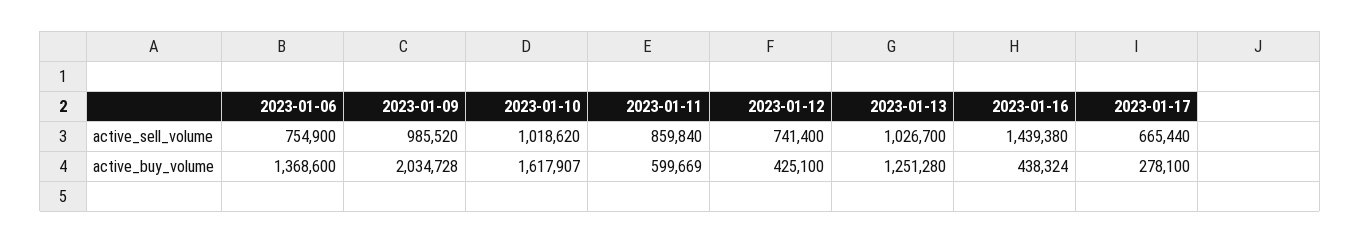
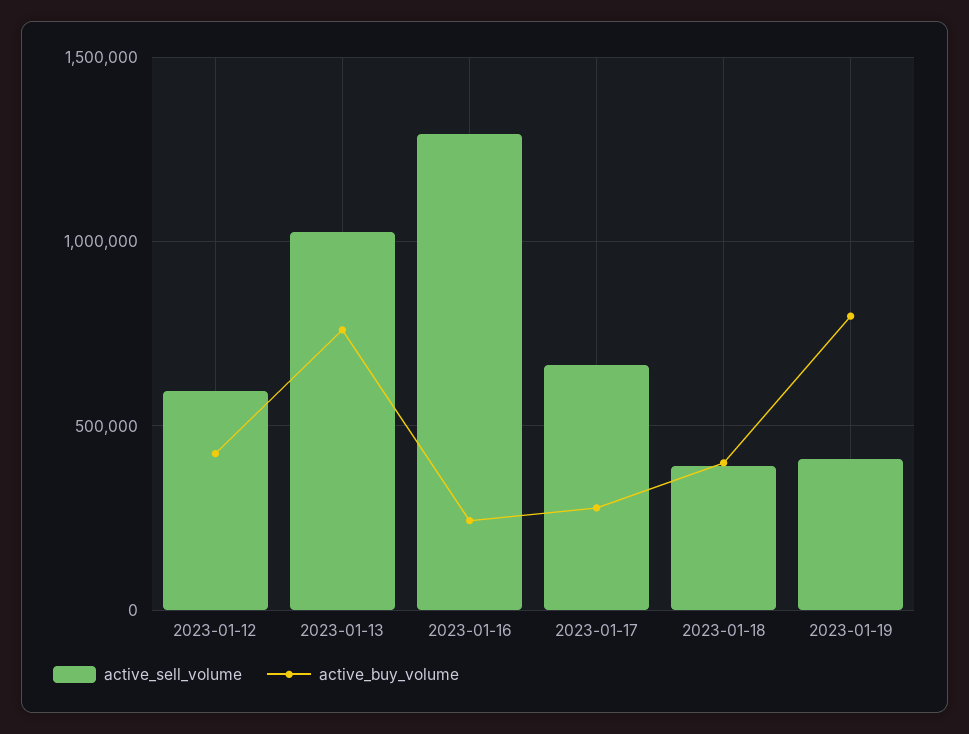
active_sell_volume, 2023-01-06: 754900 -> none
active_sell_volume, 2023-01-09: 985520 -> none
active_sell_volume, 2023-01-10: 1018620 -> none
active_sell_volume, 2023-01-11: 859840 -> none
active_sell_volume, 2023-01-12: 741400 -> 600000
active_sell_volume, 2023-01-16: 1439380 -> 1300000
active_buy_volume, 2023-01-06: 1368600 -> none
active_buy_volume, 2023-01-09: 2034728 -> none
active_buy_volume, 2023-01-10: 1617907 -> none
active_buy_volume, 2023-01-11: 599669 -> none
active_buy_volume, 2023-01-13: 1251280 -> 750000
active_buy_volume, 2023-01-16: 438324 -> 250000
active_sell_volume, 2023-01-18: none -> 400000
active_buy_volume, 2023-01-18: none -> 400000
active_sell_volume, 2023-01-19: none -> 400000
active_buy_volume, 2023-01-19: none -> 800000

